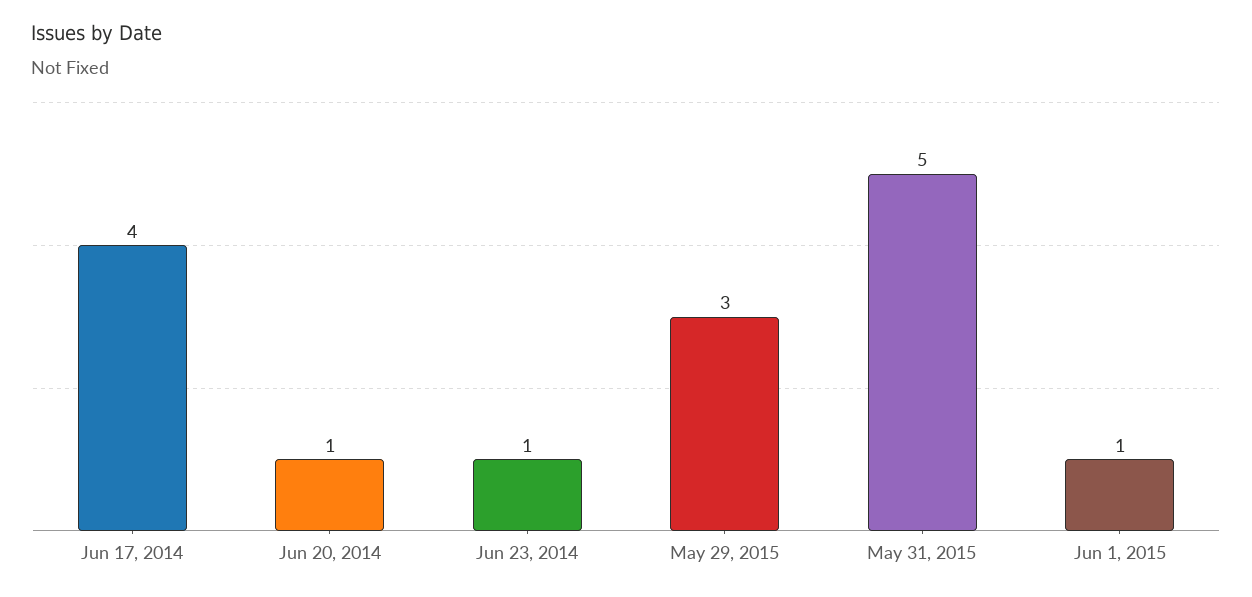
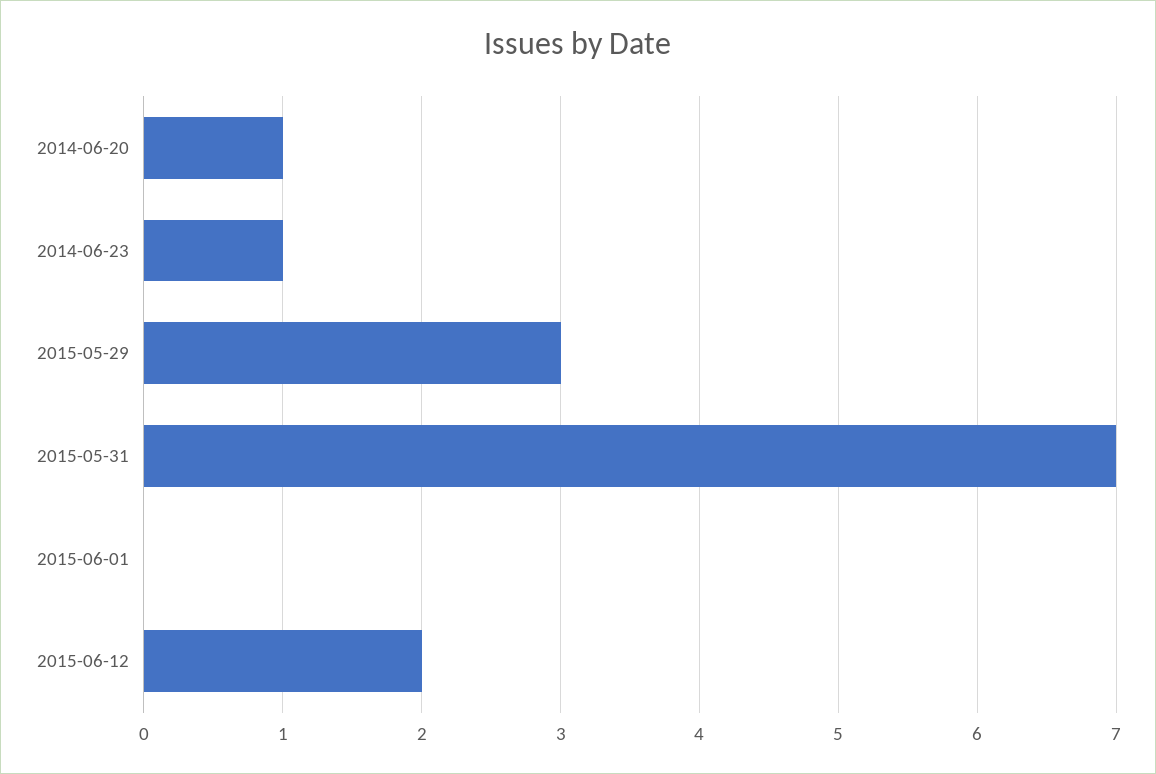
Jun 17, 2014: 4 -> none
May 31, 2015: 5 -> 7
Jun 1, 2015: 1 -> 0
2015-06-12: none -> 2

